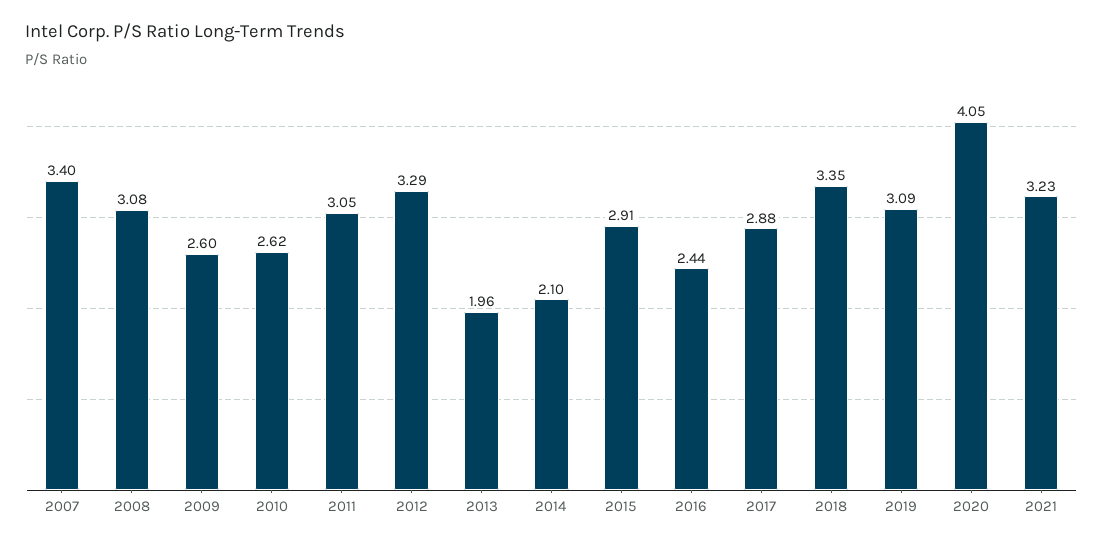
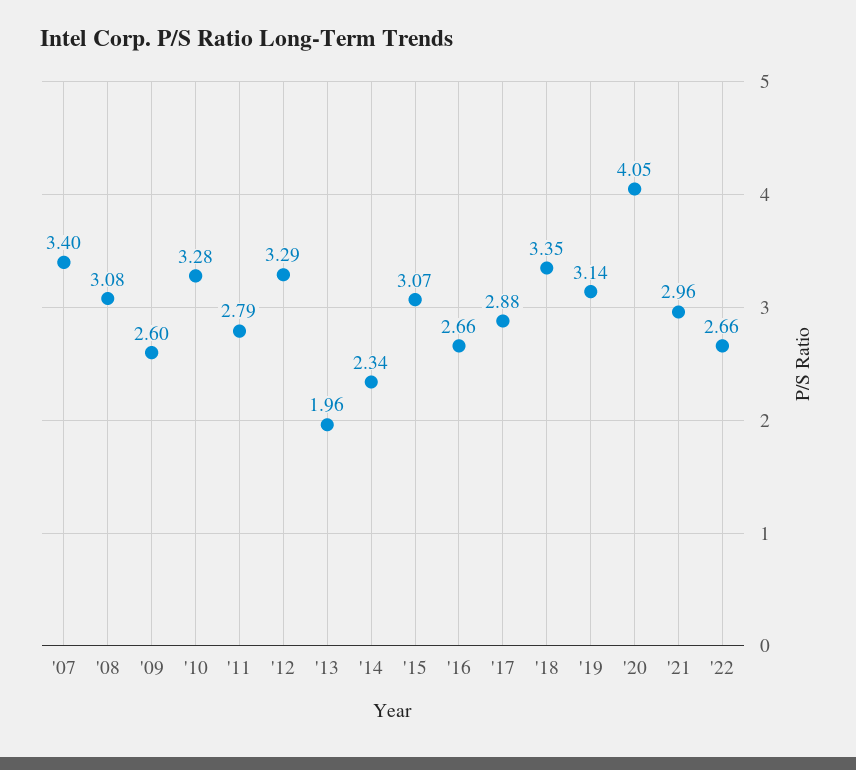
2010: 2.62 -> 3.28
2011: 3.05 -> 2.79
2014: 2.1 -> 2.34
2015: 2.91 -> 3.07
2016: 2.44 -> 2.66
2019: 3.09 -> 3.14
2021: 3.23 -> 2.96
'22: none -> 2.66

